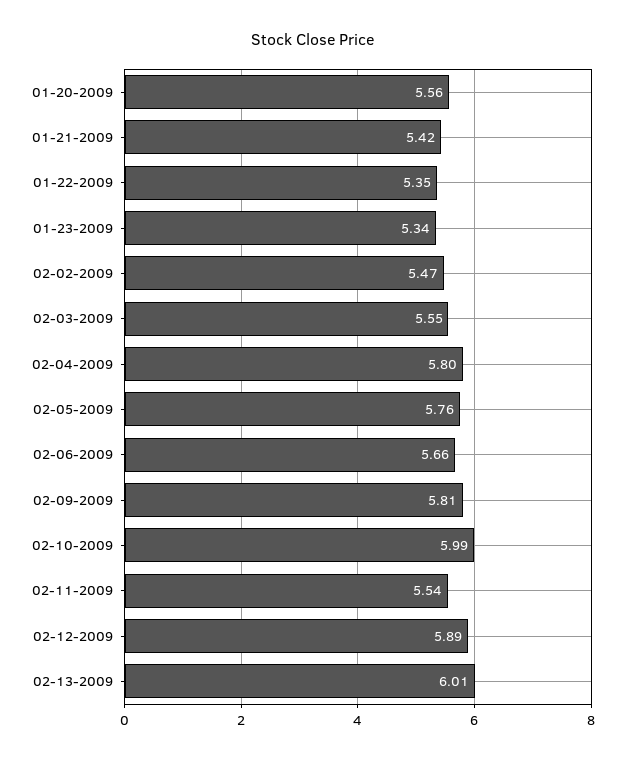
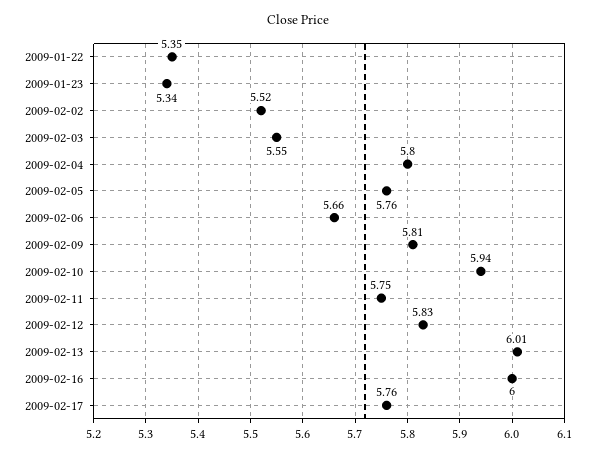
01-20-2009: 5.56 -> none
01-21-2009: 5.42 -> none
02-02-2009: 5.47 -> 5.52
02-10-2009: 5.99 -> 5.94
02-11-2009: 5.54 -> 5.75
02-12-2009: 5.89 -> 5.83
2009-02-16: none -> 6
2009-02-17: none -> 5.76

